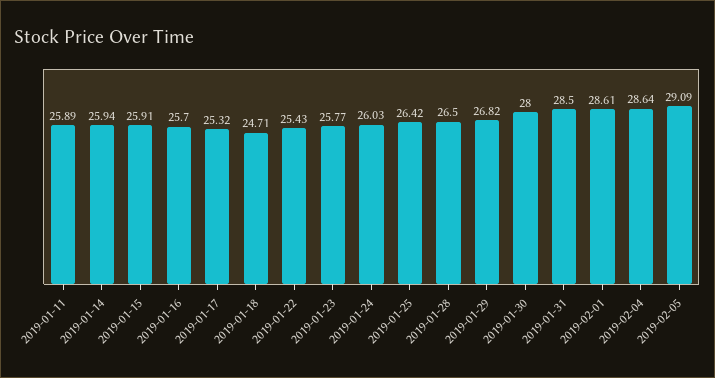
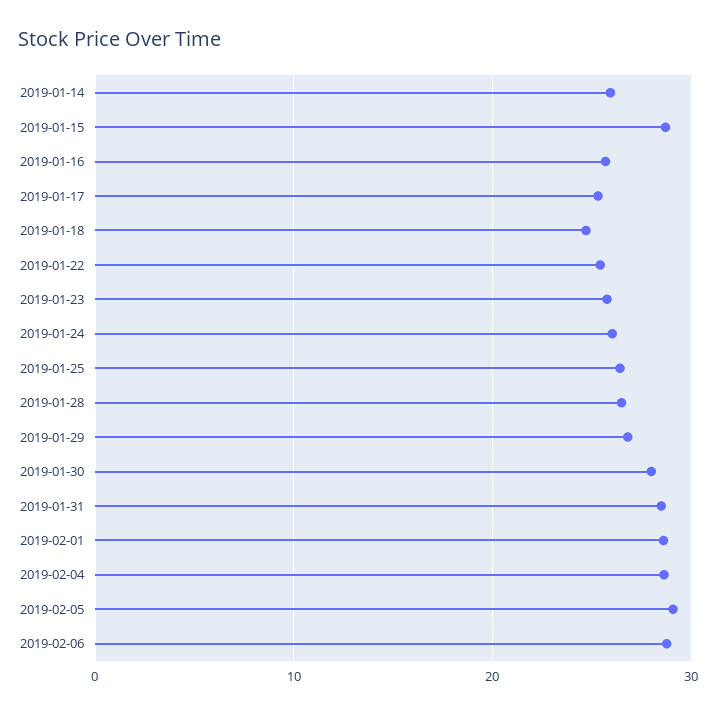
2019-01-11: 25.89 -> none
2019-01-15: 25.91 -> 29
2019-02-06: none -> 29

